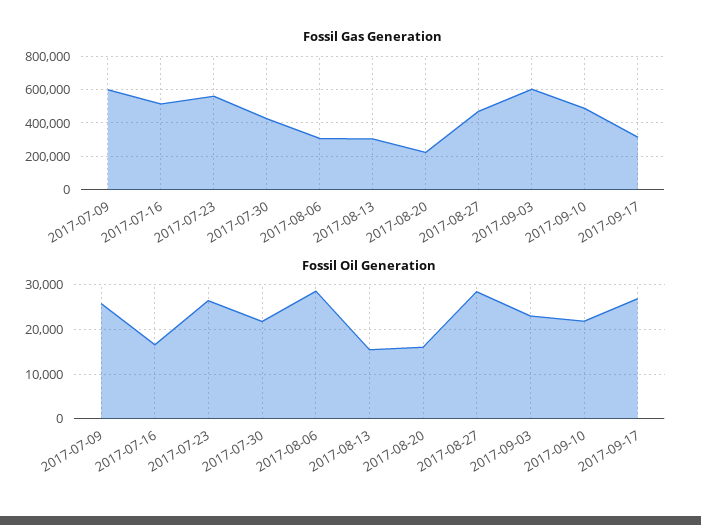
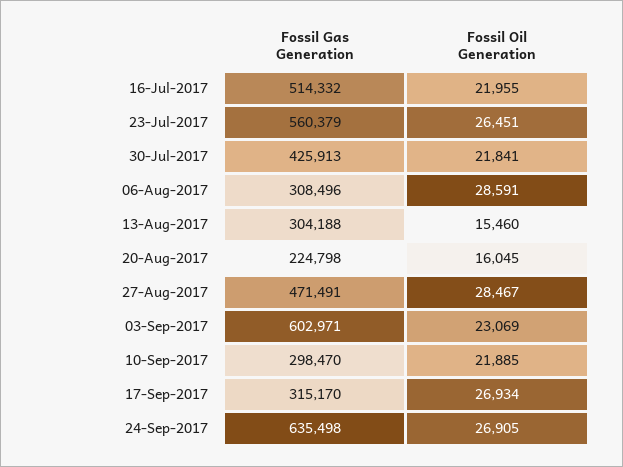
Fossil Gas Generation, 2017-07-09: 600000 -> none
Fossil Gas Generation, 2017-09-10: 500000 -> 298470
Fossil Oil Generation, 2017-07-09: 26000 -> none
Fossil Oil Generation, 2017-07-16: 16000 -> 21955
Fossil Gas Generation, 24-Sep-2017: none -> 635498
Fossil Oil Generation, 24-Sep-2017: none -> 26905

